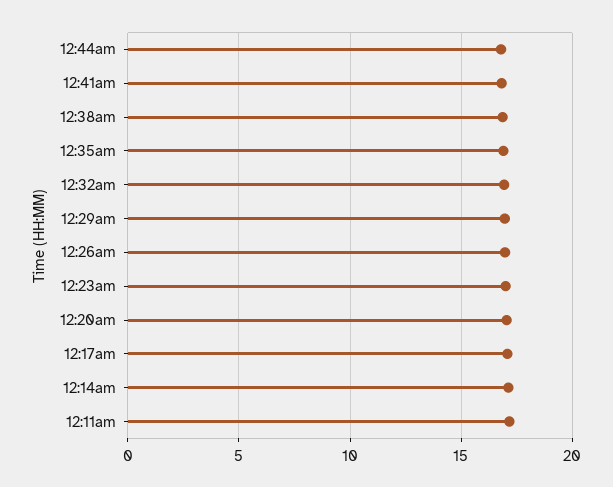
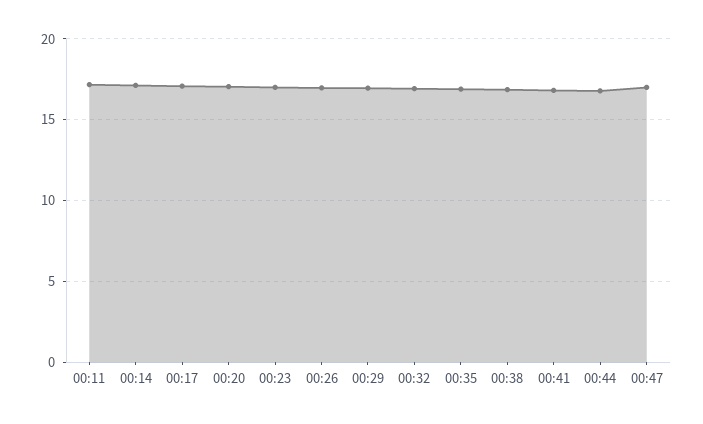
00:47: none -> 17

